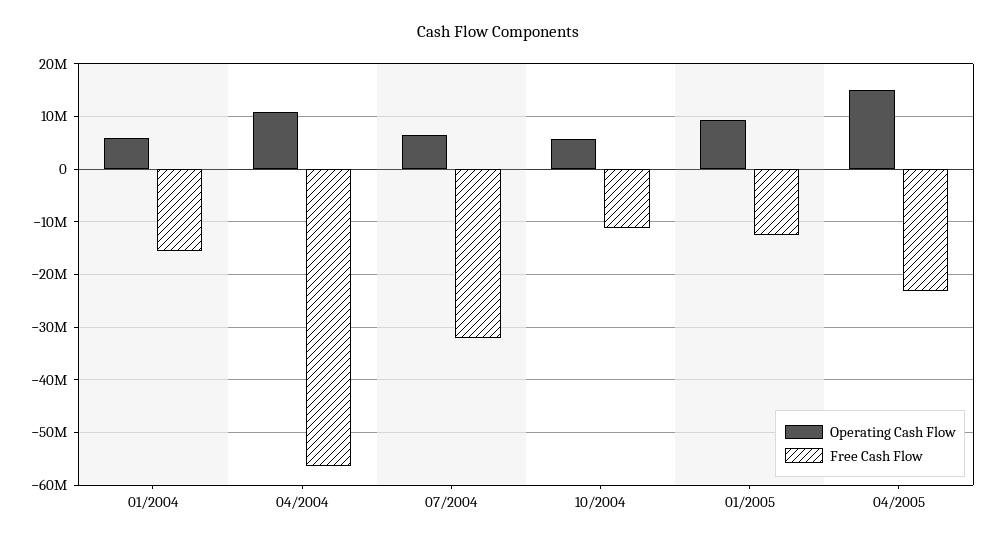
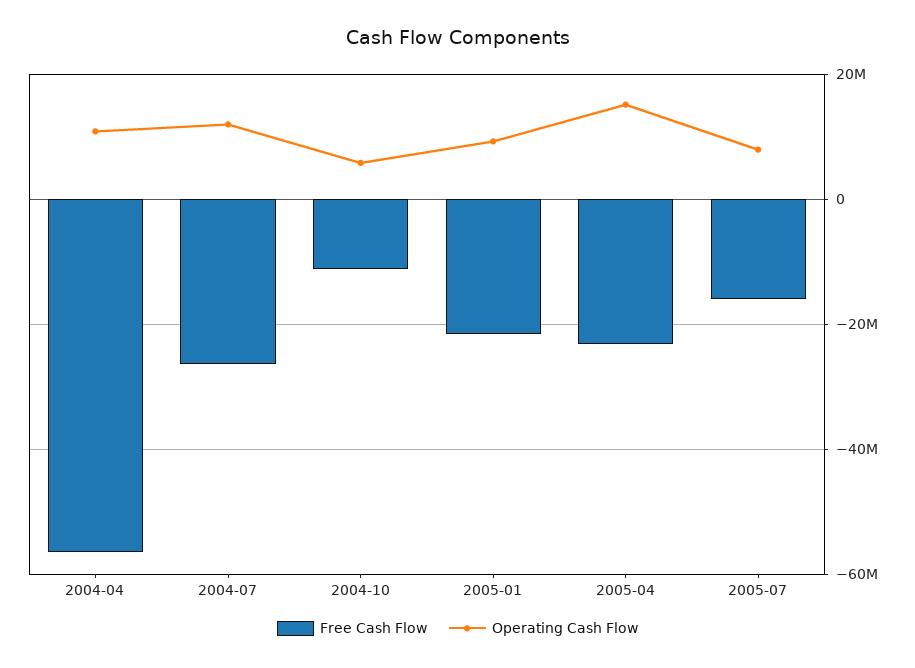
Operating Cash Flow, 01/2004: 6000000 -> none
Free Cash Flow, 01/2004: -16000000 -> none
Operating Cash Flow, 07/2004: 6000000 -> 12000000
Free Cash Flow, 07/2004: -32000000 -> -26000000
Free Cash Flow, 01/2005: -12000000 -> -22000000
Free Cash Flow, 2005-07: none -> -16000000
Operating Cash Flow, 2005-07: none -> 8000000

